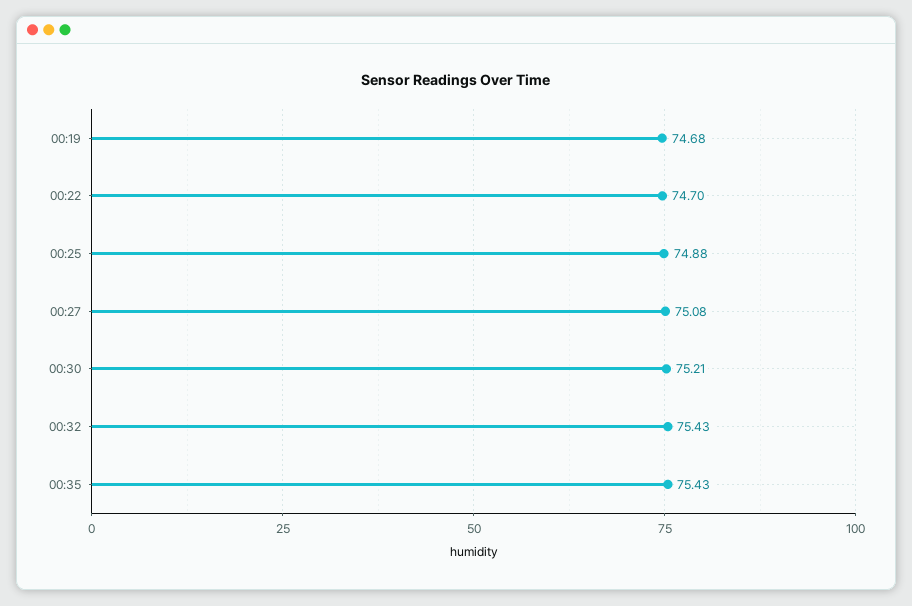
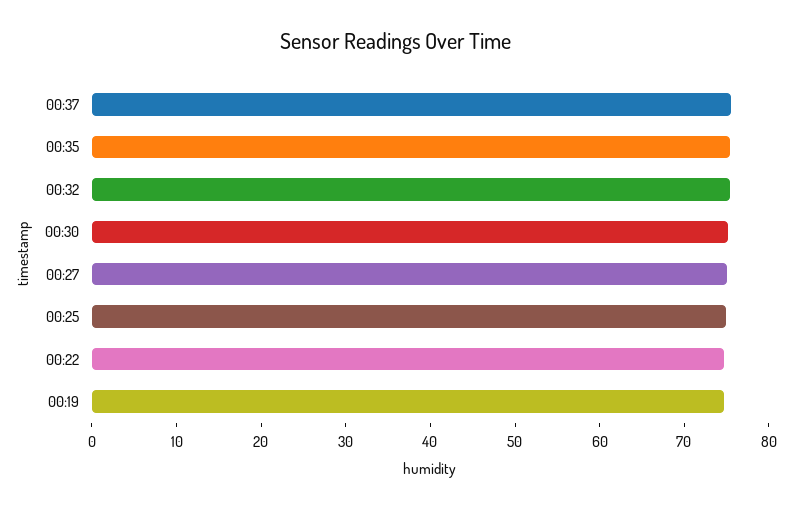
00:37: none -> 76

